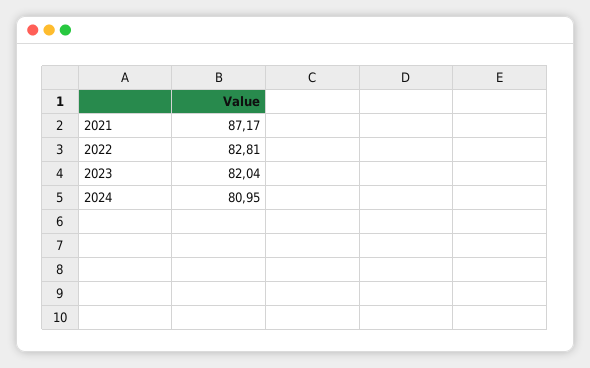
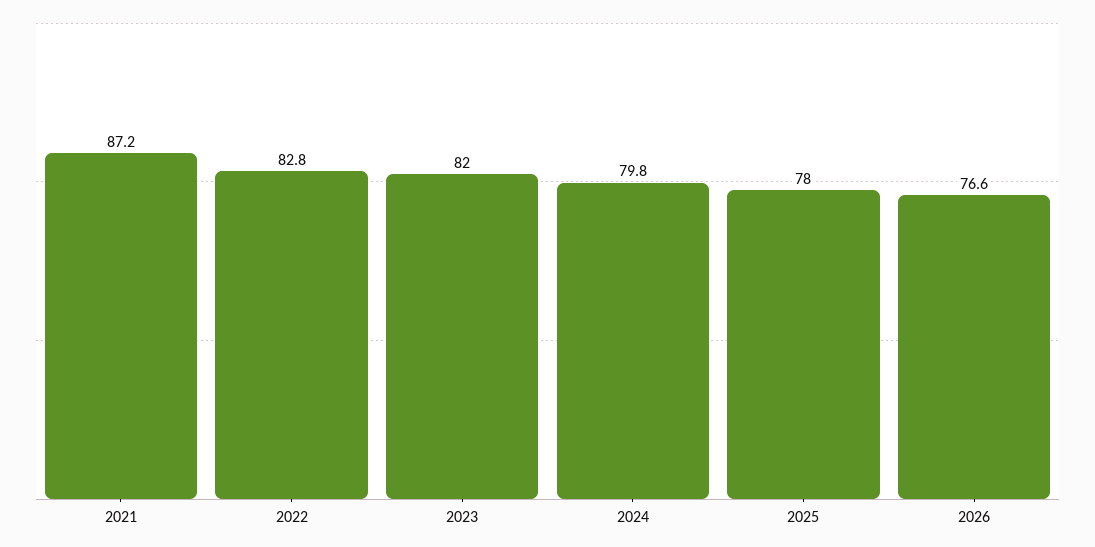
2024: 80.95 -> 79.8
2025: none -> 78
2026: none -> 76.6

